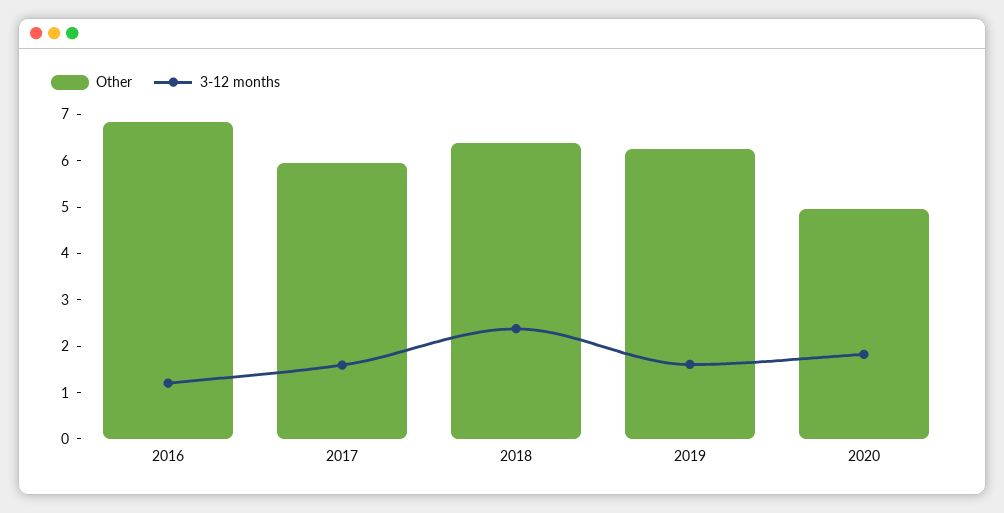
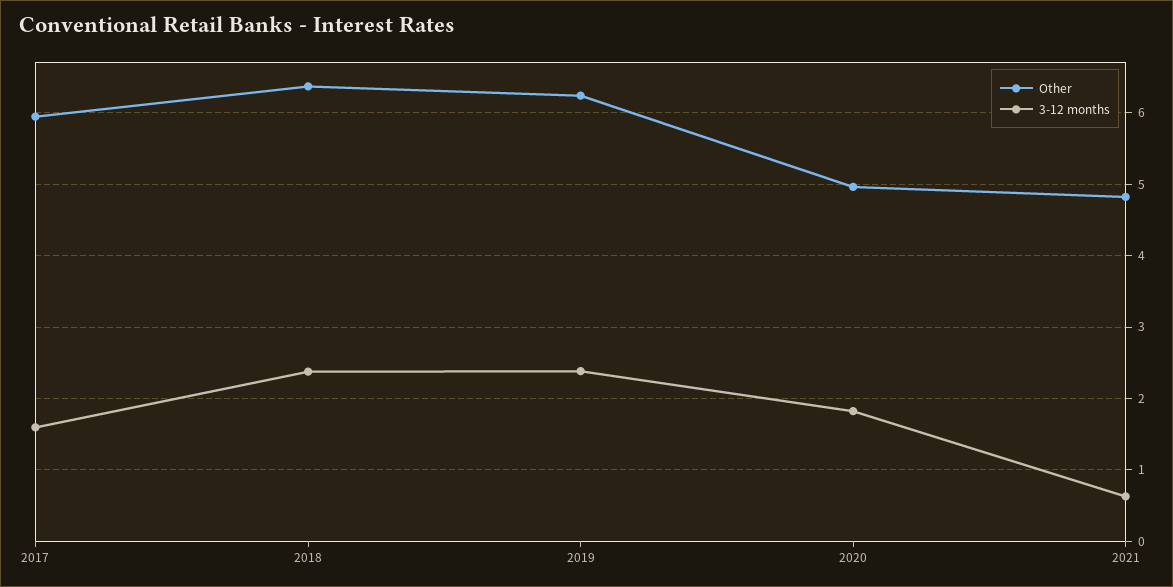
Other, 2016: 6.8 -> none
3-12 months, 2016: 1.2 -> none
3-12 months, 2019: 1.6 -> 2.4
Other, 2021: none -> 4.8
3-12 months, 2021: none -> 0.6

